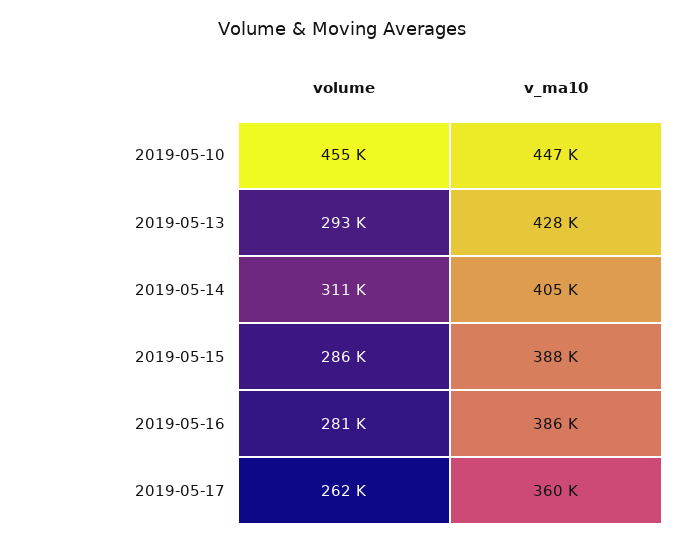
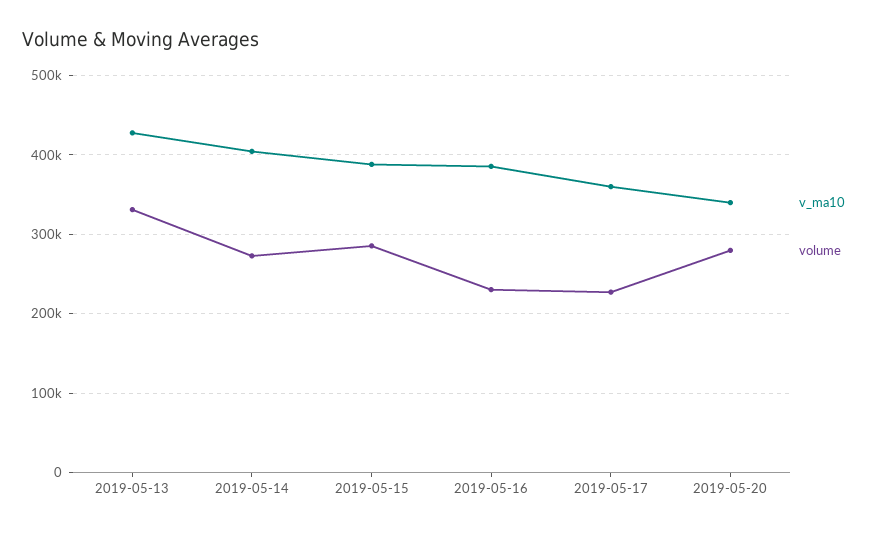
volume, 2019-05-10: 455000 -> none
v_ma10, 2019-05-10: 447000 -> none
volume, 2019-05-13: 293000 -> 330000
volume, 2019-05-14: 311000 -> 270000
volume, 2019-05-16: 281000 -> 230000
volume, 2019-05-17: 262000 -> 230000
v_ma10, 2019-05-20: none -> 340000
volume, 2019-05-20: none -> 280000

